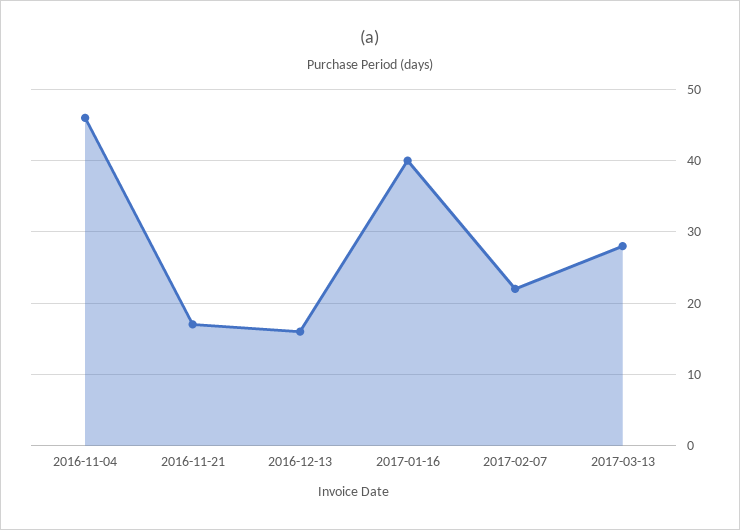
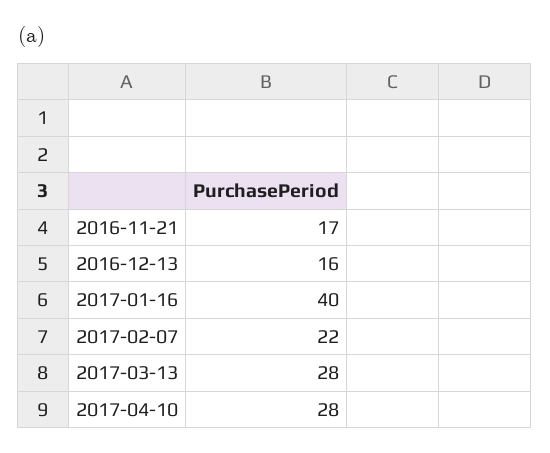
2016-11-04: 46 -> none
2017-04-10: none -> 28

